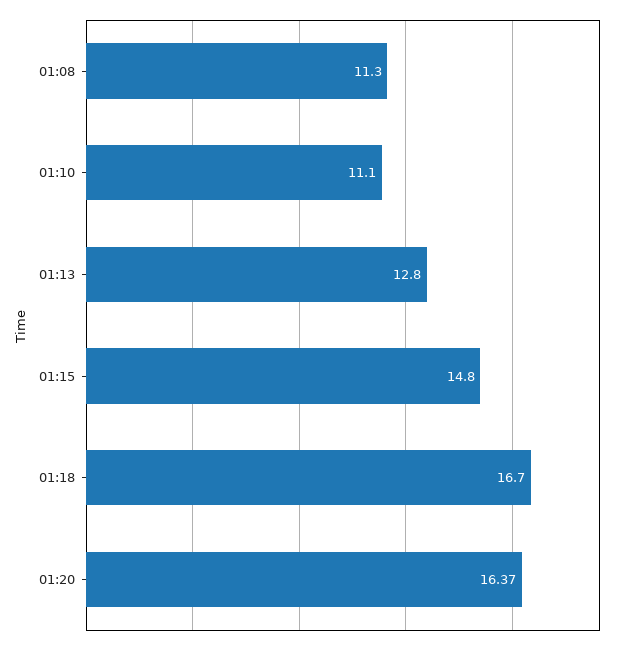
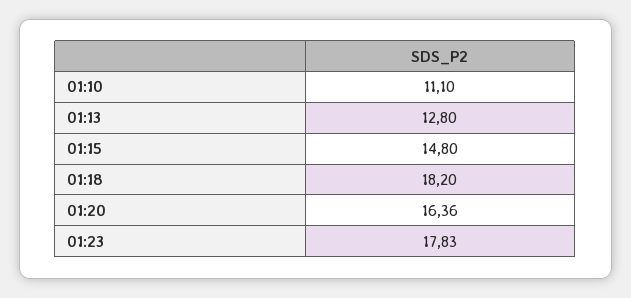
01:08: 11.3 -> none
01:18: 16.7 -> 18.2
01:20: 16.37 -> 16.36
01:23: none -> 17.83

